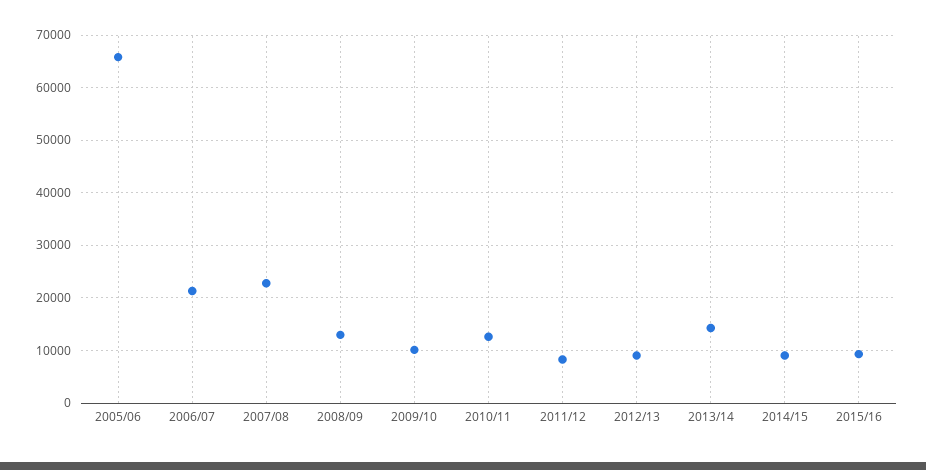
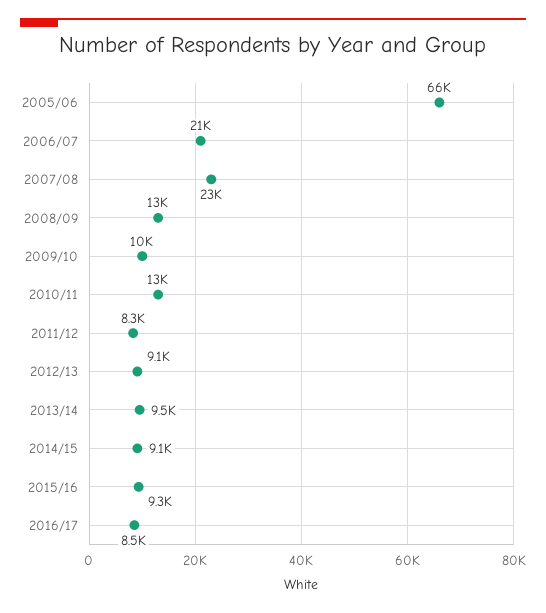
2013/14: 14000 -> 9500
2016/17: none -> 8500

